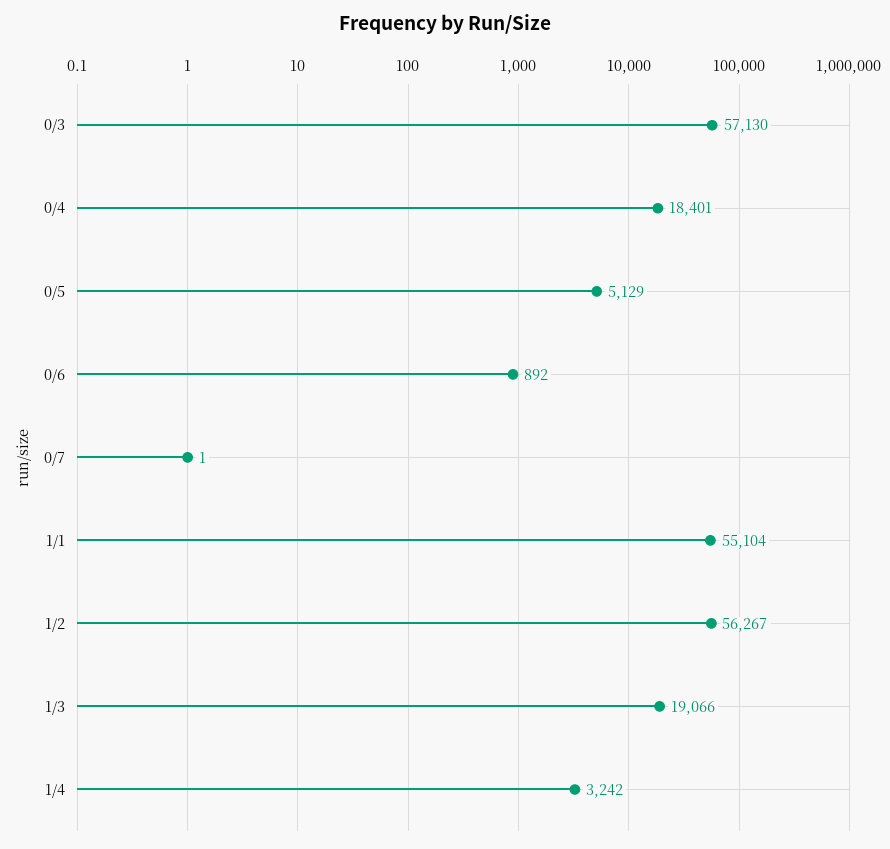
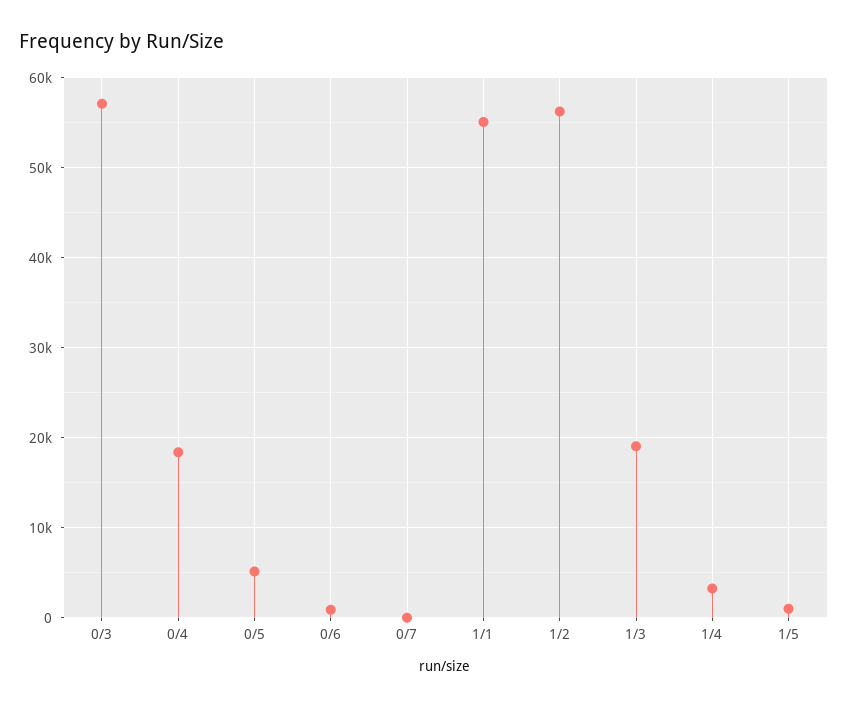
1/5: none -> 1000

